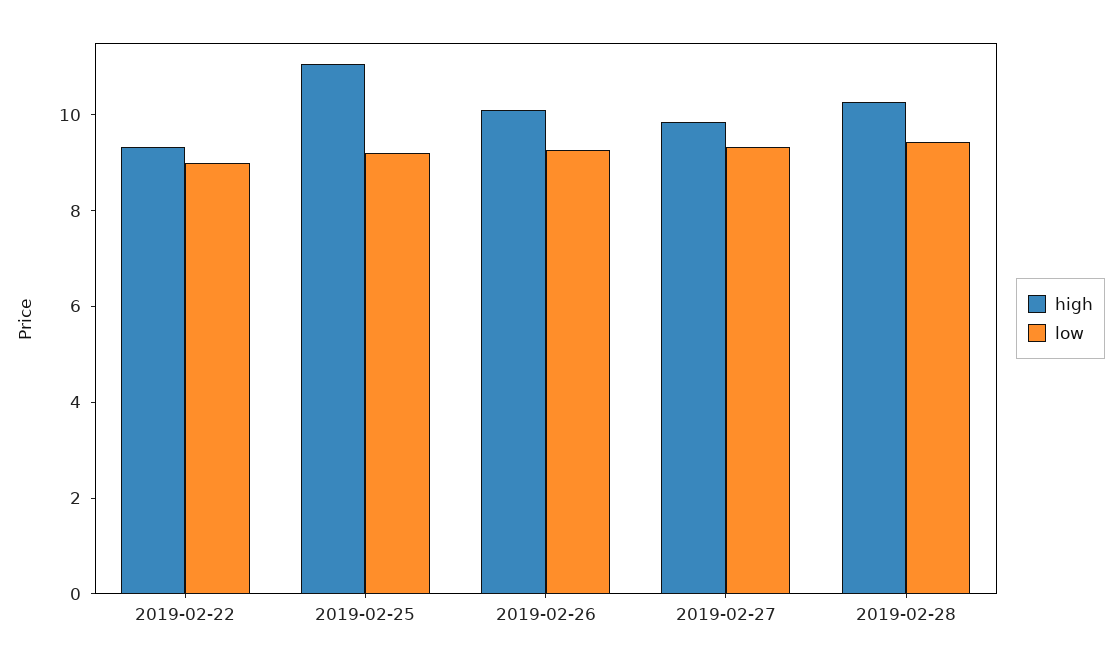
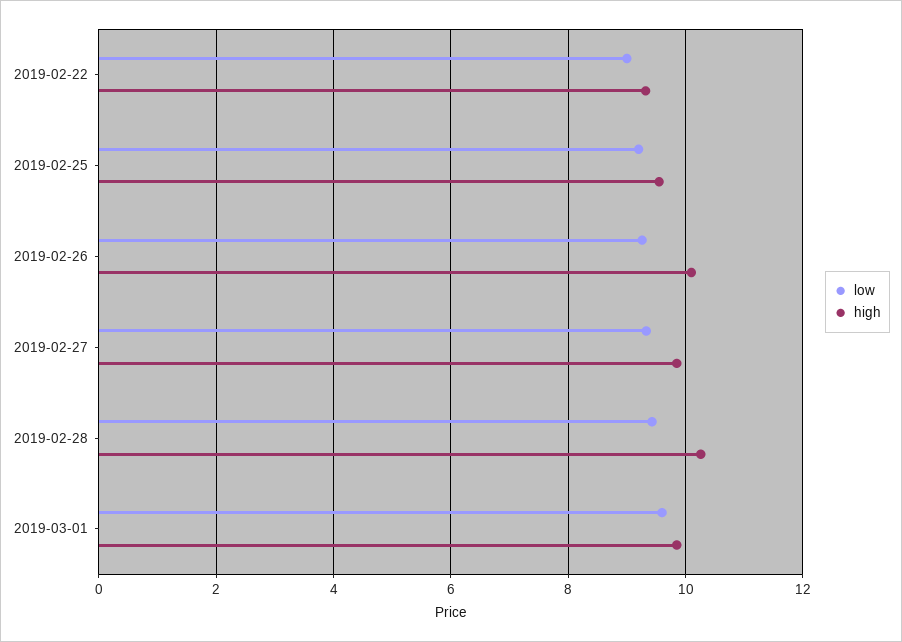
high, 2019-02-25: 11 -> 9.6
low, 2019-03-01: none -> 9.6
high, 2019-03-01: none -> 9.8

